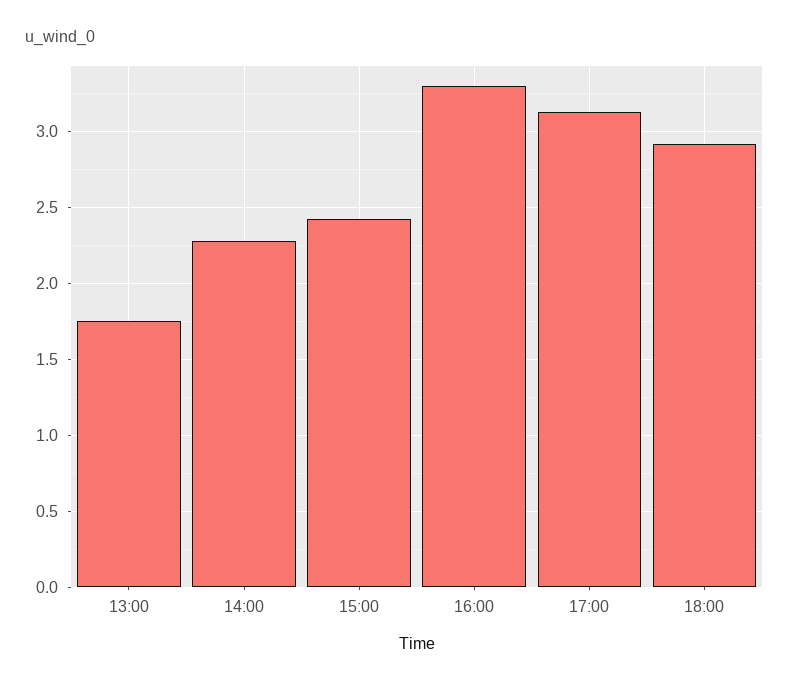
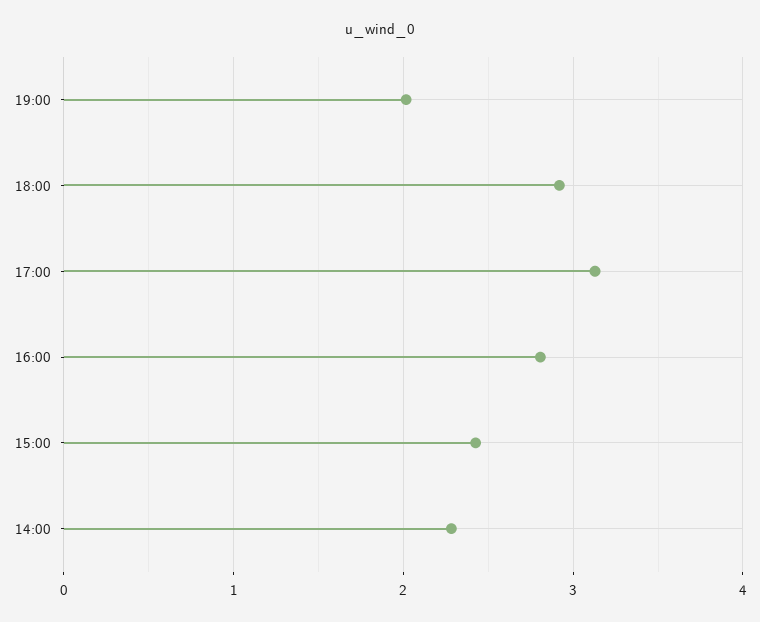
13:00: 1.75 -> none
16:00: 3.3 -> 2.8
19:00: none -> 2

